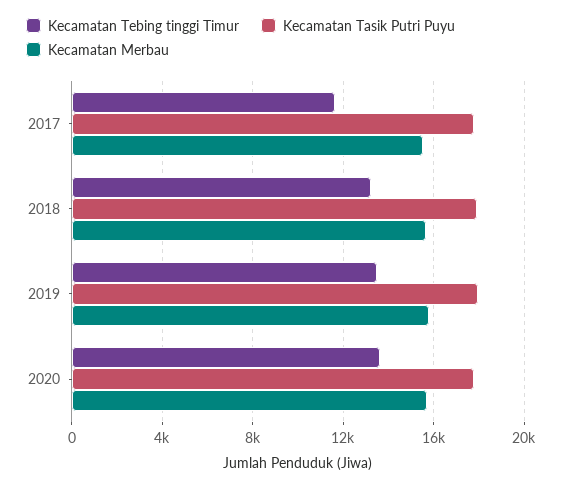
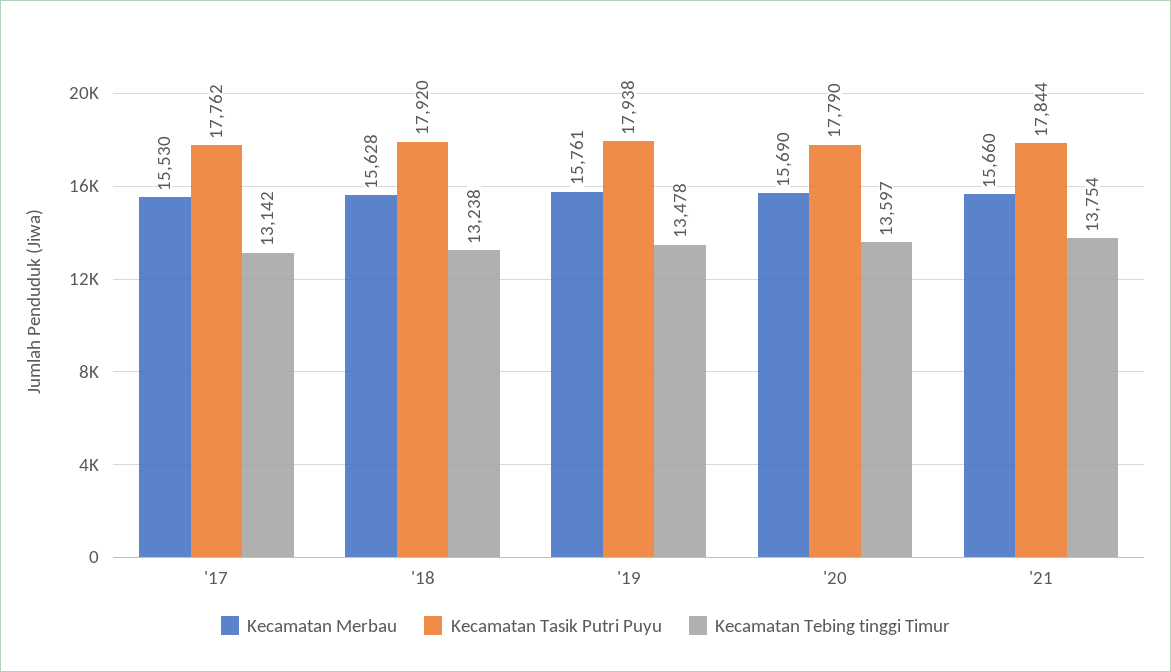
Kecamatan Tebing tinggi Timur, 2017: 11500 -> 13142
Kecamatan Merbau, '21: none -> 15660
Kecamatan Tasik Putri Puyu, '21: none -> 17844
Kecamatan Tebing tinggi Timur, '21: none -> 13754

